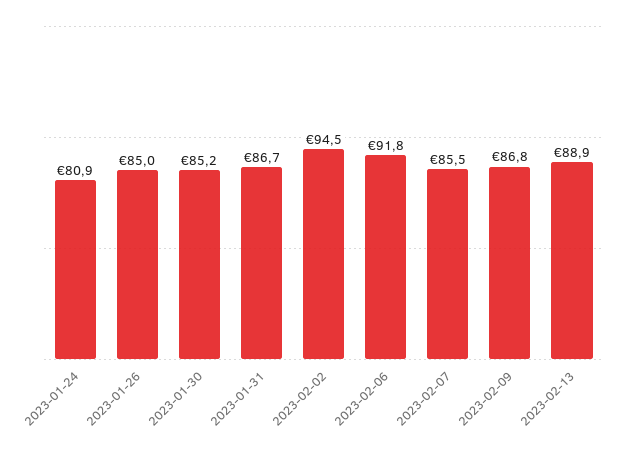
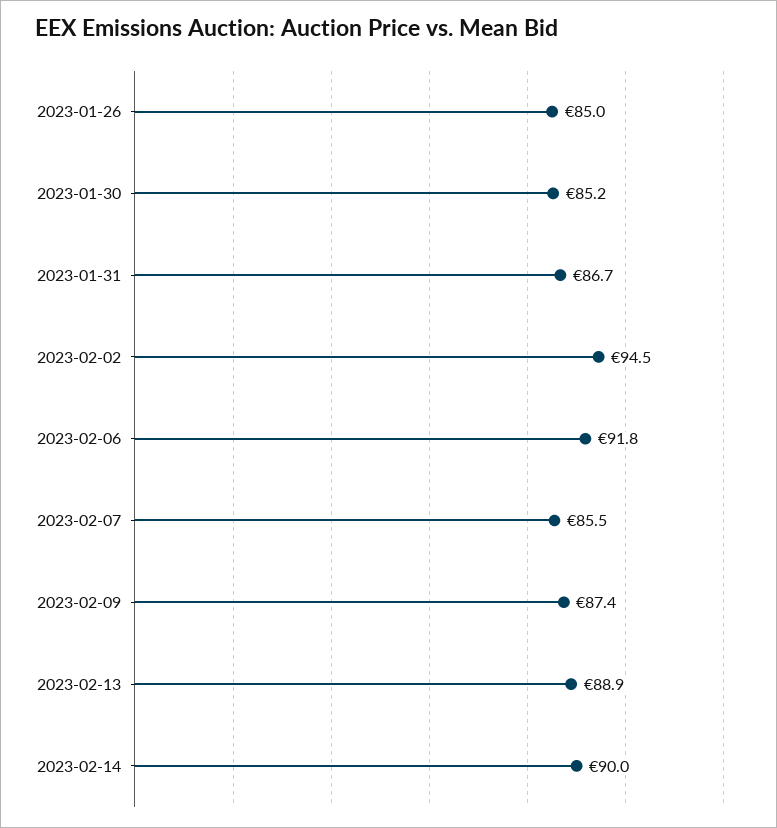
2023-01-24: 80.9 -> none
2023-02-09: 86.8 -> 87.4
2023-02-14: none -> 90

